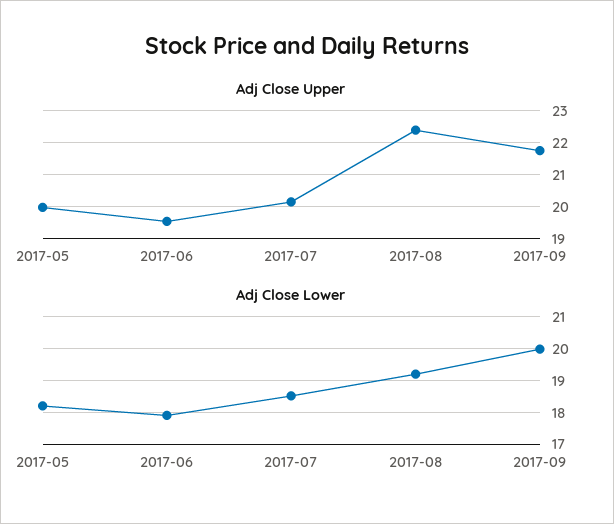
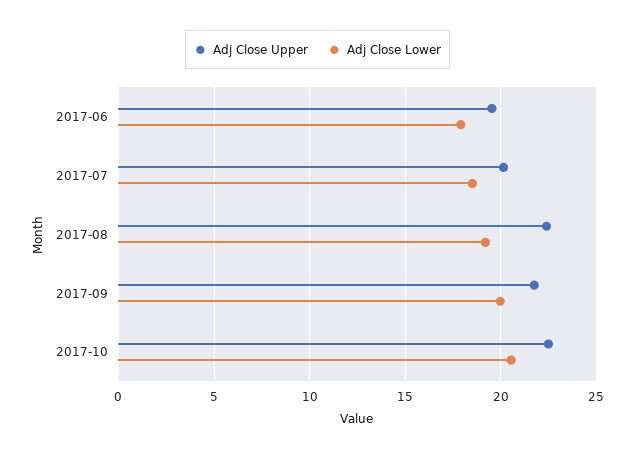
Adj Close Upper, 2017-05: 20 -> none
Adj Close Lower, 2017-05: 18.2 -> none
Adj Close Upper, 2017-10: none -> 22.5
Adj Close Lower, 2017-10: none -> 20.5

